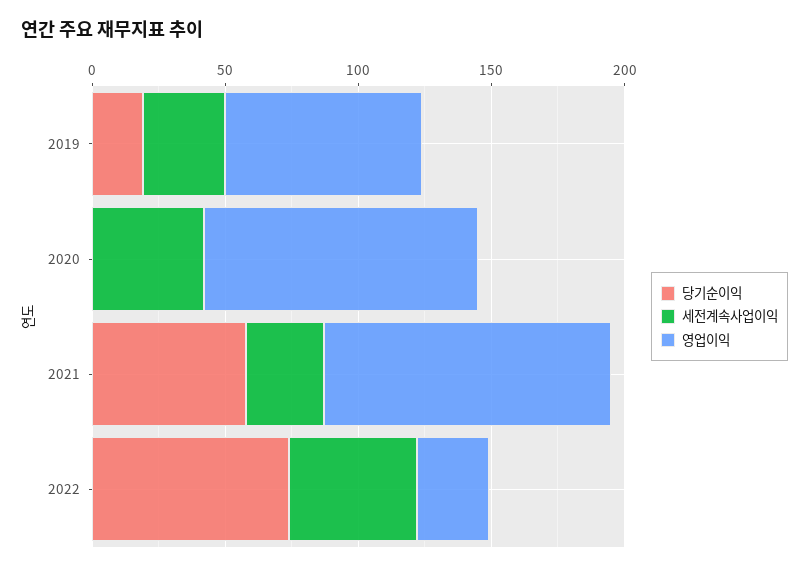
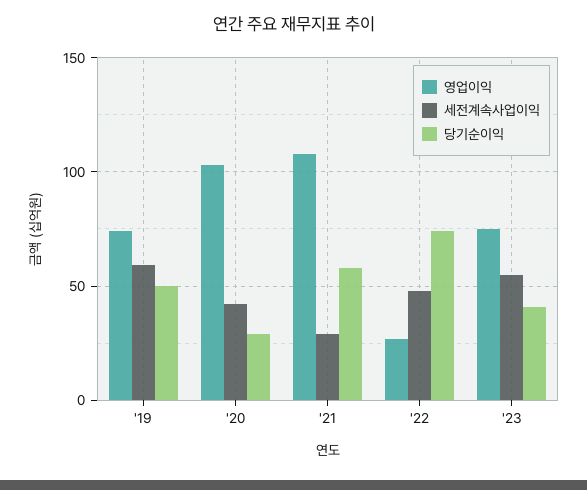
당기순이익, 2019: 20 -> 50
세전계속사업이익, 2019: 30 -> 60
당기순이익, 2020: 0 -> 30
영업이익, '23: none -> 75
세전계속사업이익, '23: none -> 55
당기순이익, '23: none -> 40

